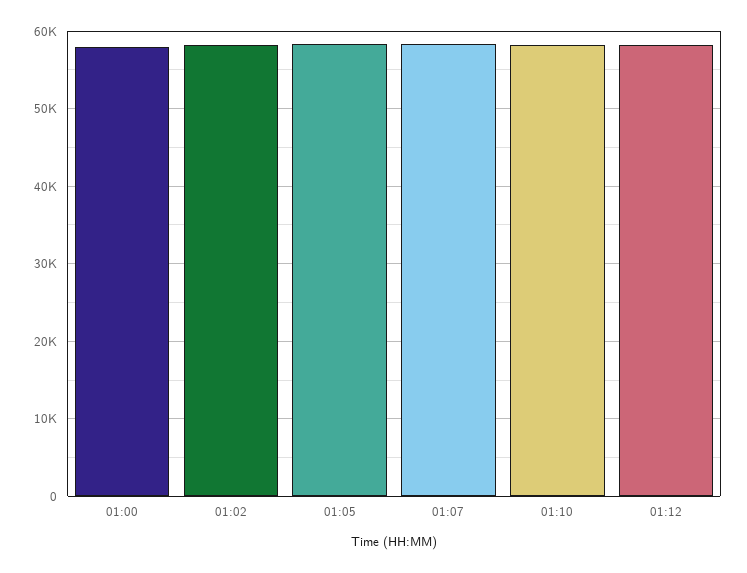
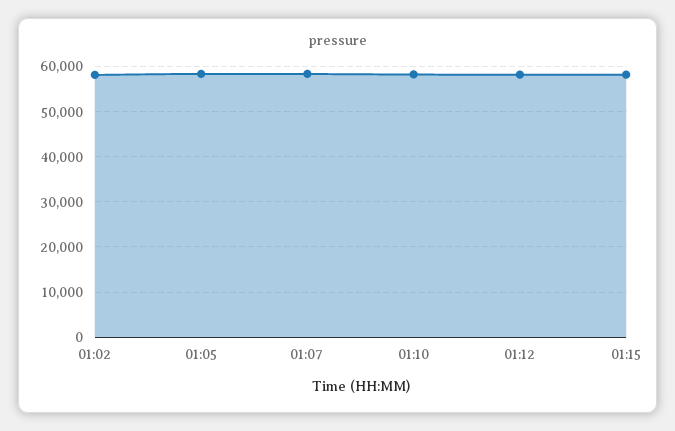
01:00: 58000 -> none
01:15: none -> 58000

